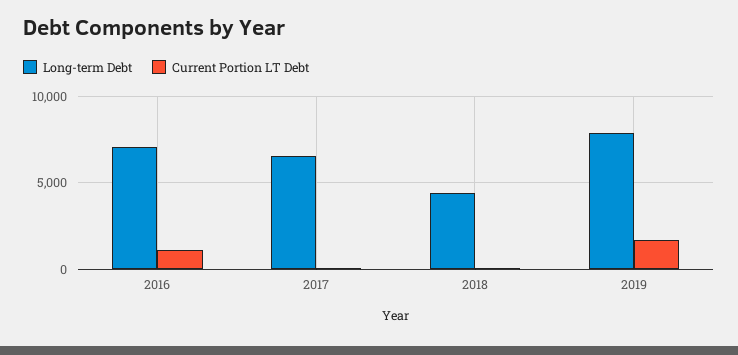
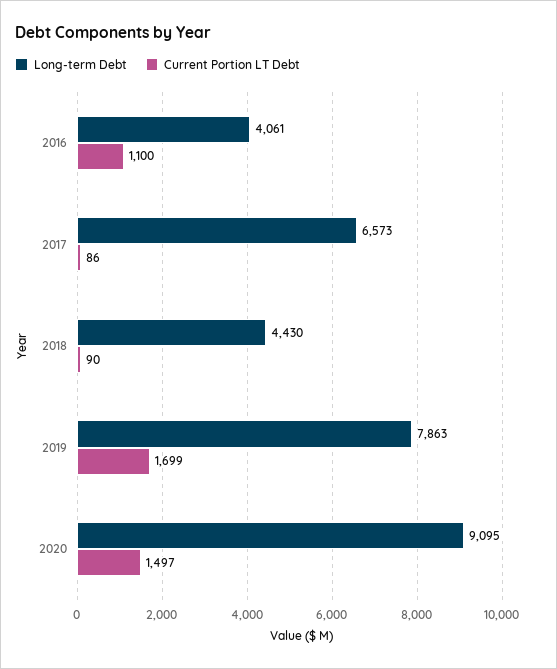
Long-term Debt, 2016: 7000 -> 4061
Long-term Debt, 2020: none -> 9095
Current Portion LT Debt, 2020: none -> 1497

